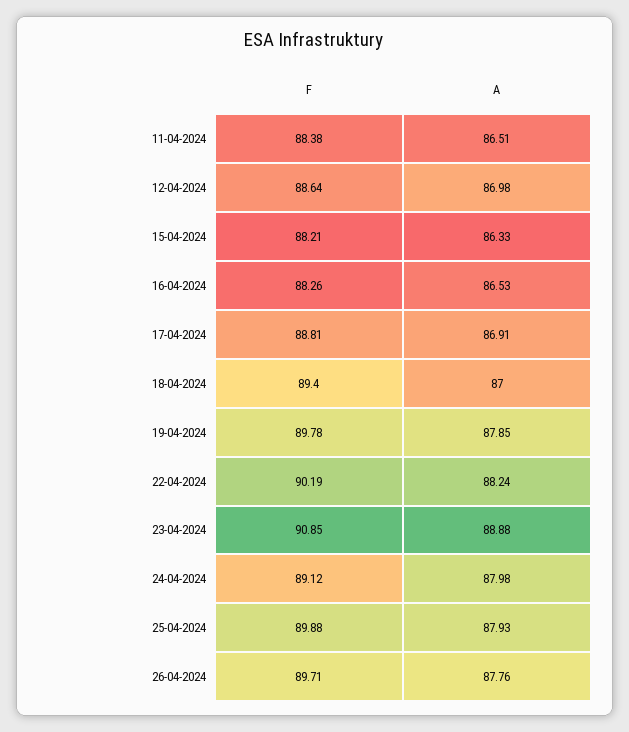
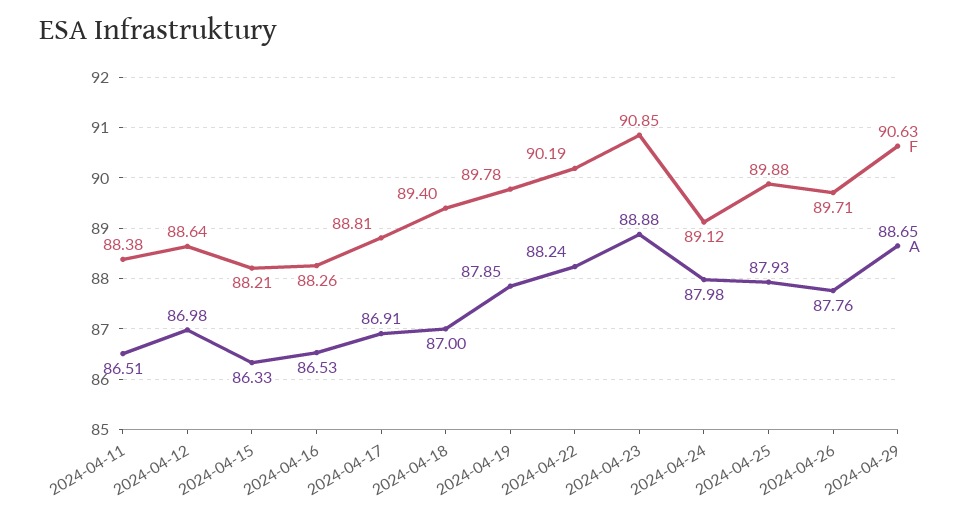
F, 2024-04-29: none -> 90.63
A, 2024-04-29: none -> 88.65

